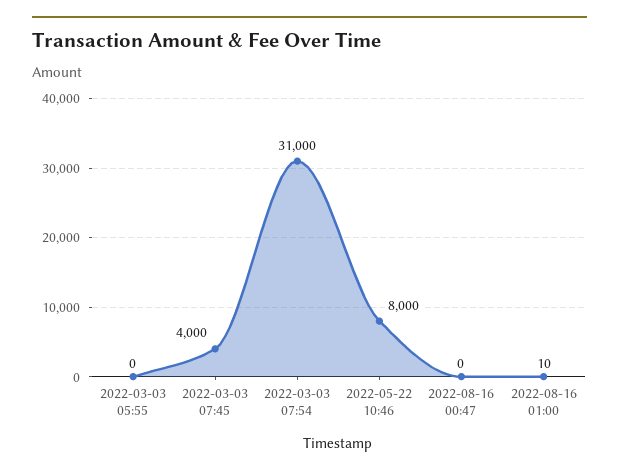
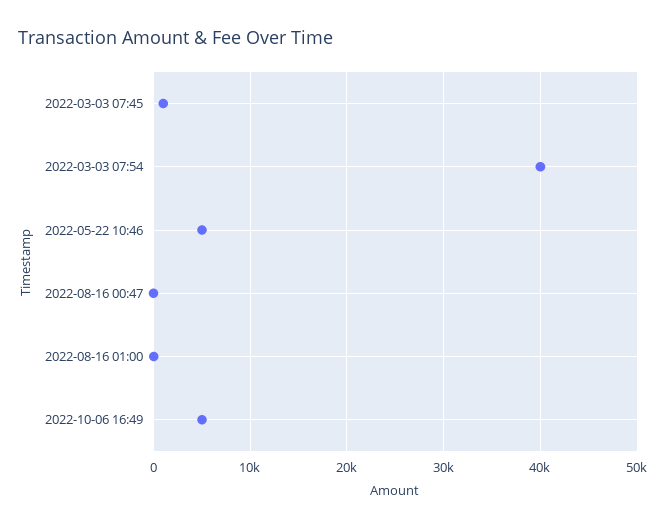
2022-03-03 05:55: 0 -> none
2022-03-03 07:45: 4000 -> 1000
2022-03-03 07:54: 31000 -> 40000
2022-05-22 10:46: 8000 -> 5000
2022-10-06 16:49: none -> 5000

